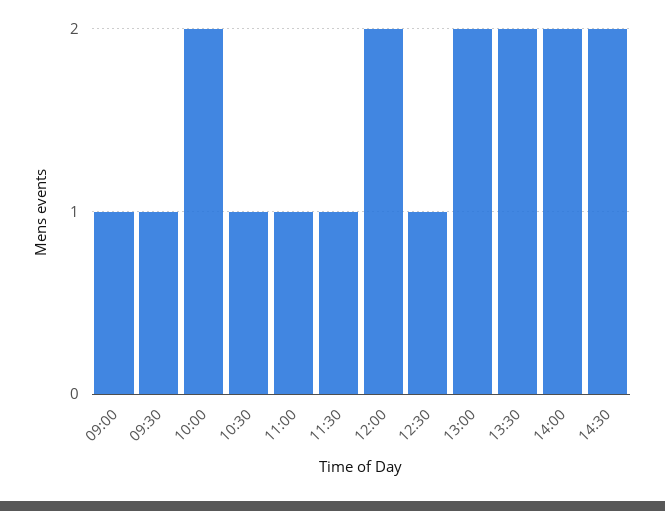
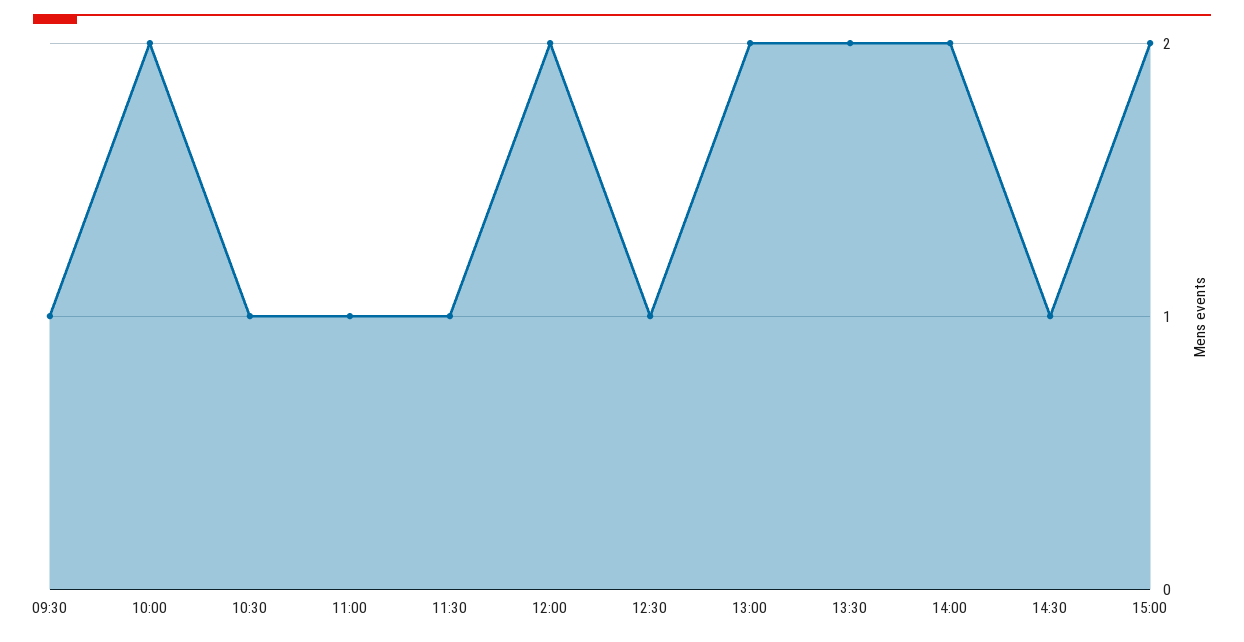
09:00: 1 -> none
14:30: 2 -> 1
15:00: none -> 2

